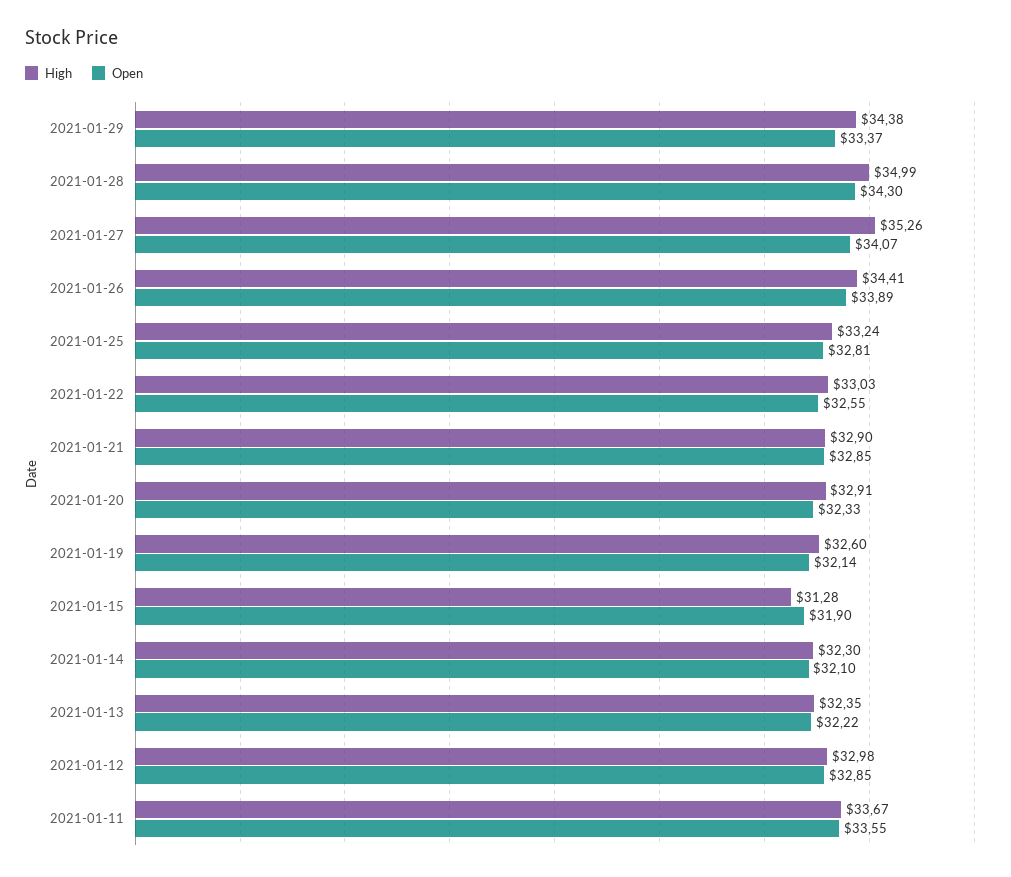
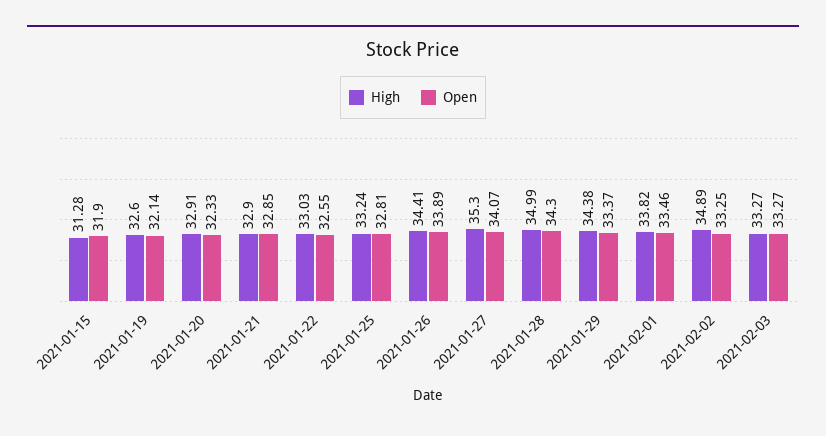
High, 2021-01-27: 35.26 -> 35.3
High, 2021-01-14: 32.3 -> none
Open, 2021-01-14: 32.1 -> none
High, 2021-01-13: 32.35 -> none
Open, 2021-01-13: 32.22 -> none
High, 2021-01-12: 32.98 -> none
Open, 2021-01-12: 32.85 -> none
High, 2021-01-11: 33.67 -> none
Open, 2021-01-11: 33.55 -> none
High, 2021-02-01: none -> 33.82
Open, 2021-02-01: none -> 33.46
High, 2021-02-02: none -> 34.89
Open, 2021-02-02: none -> 33.25
High, 2021-02-03: none -> 33.27
Open, 2021-02-03: none -> 33.27

